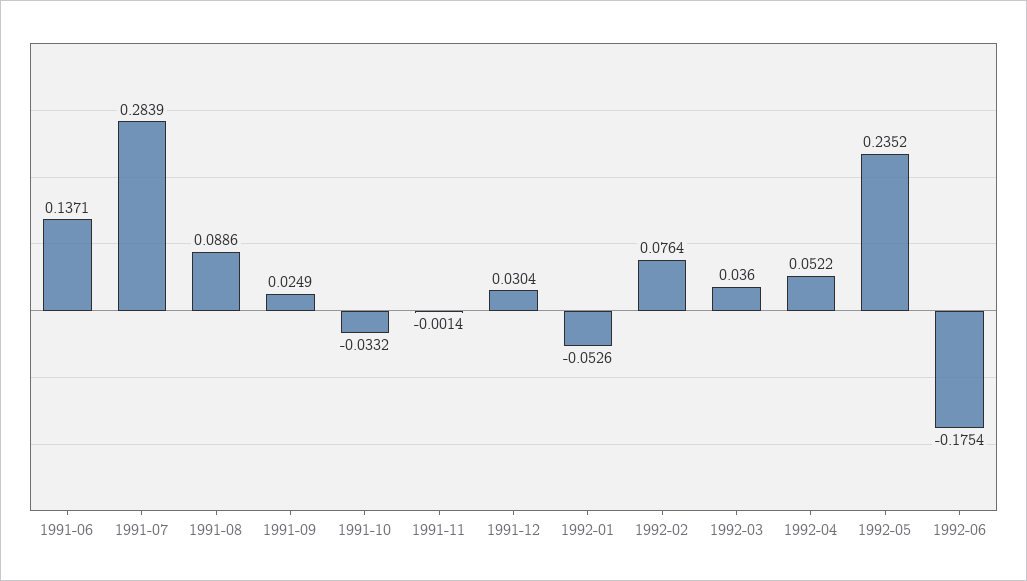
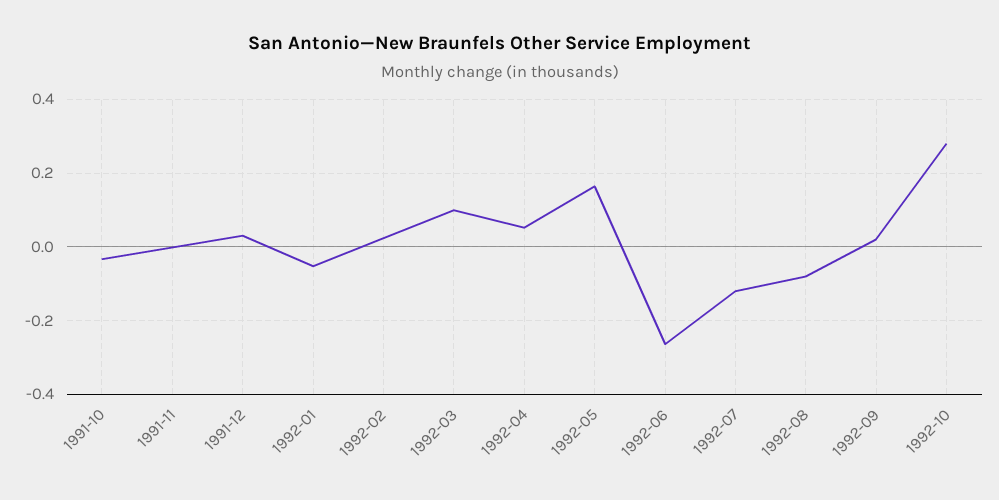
1991-06: 0.1371 -> none
1991-07: 0.2839 -> none
1991-08: 0.0886 -> none
1991-09: 0.0249 -> none
1992-02: 0.0764 -> 0.02
1992-03: 0.036 -> 0.1
1992-05: 0.2352 -> 0.16
1992-06: -0.1754 -> -0.26
1992-07: none -> -0.12
1992-08: none -> -0.08
1992-09: none -> 0.02
1992-10: none -> 0.28

